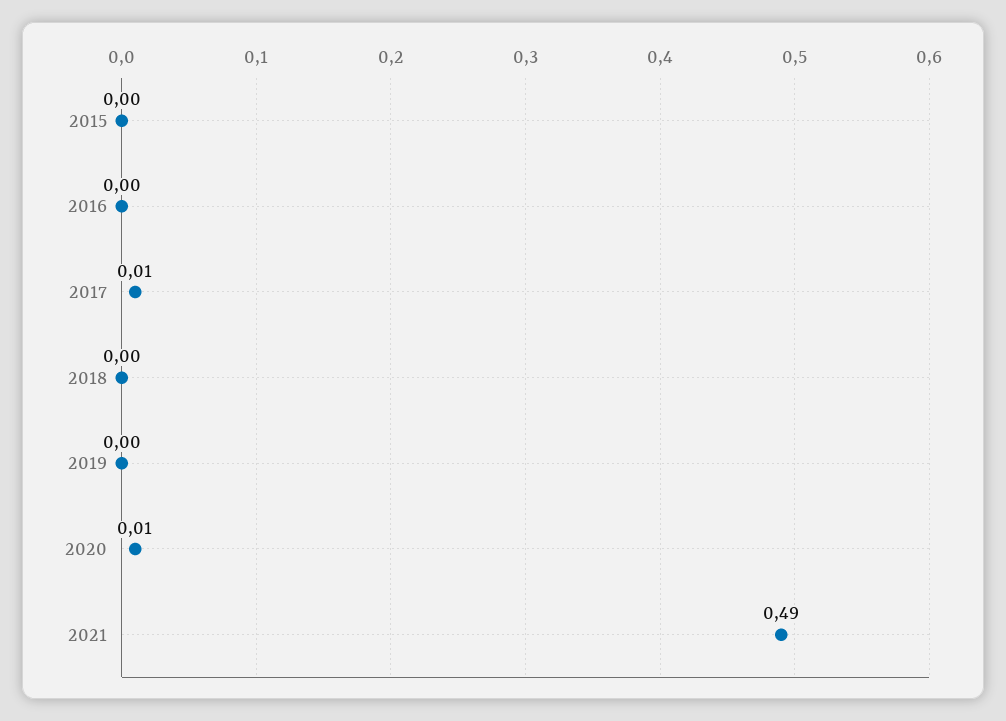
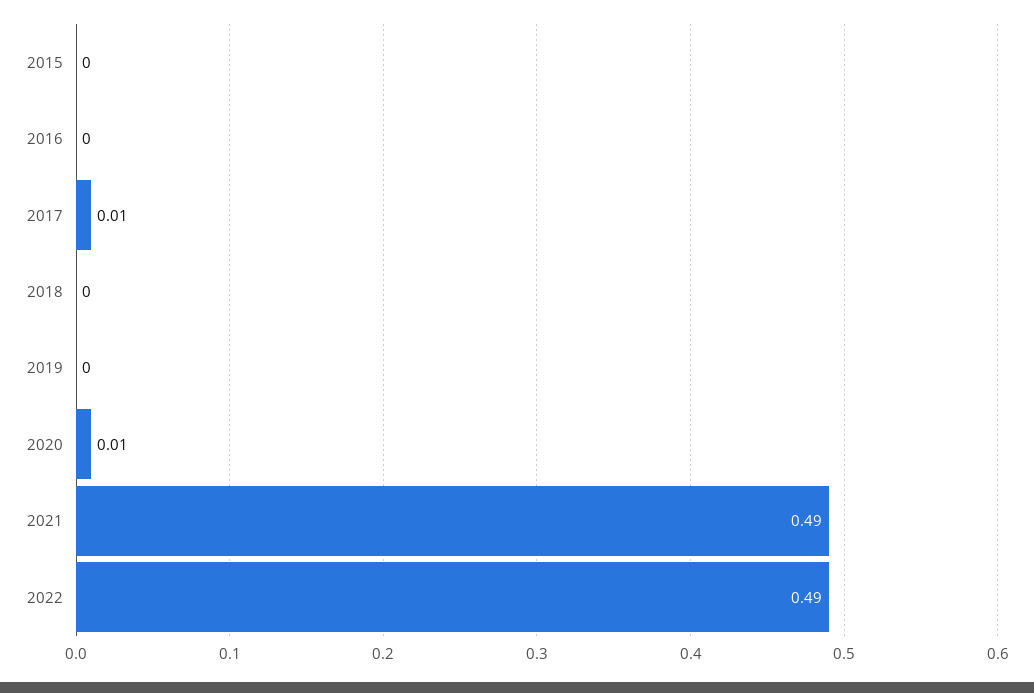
2022: none -> 0.49

